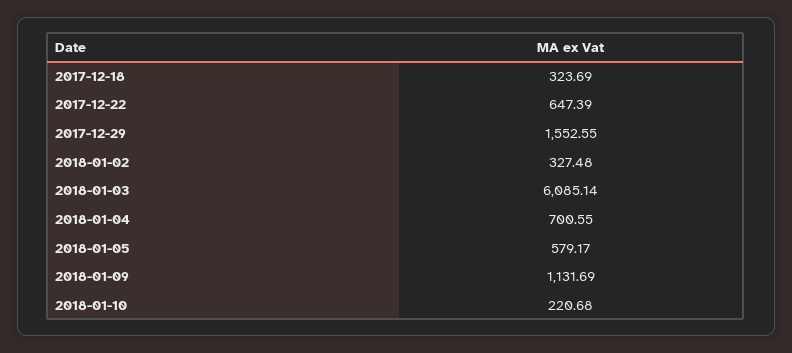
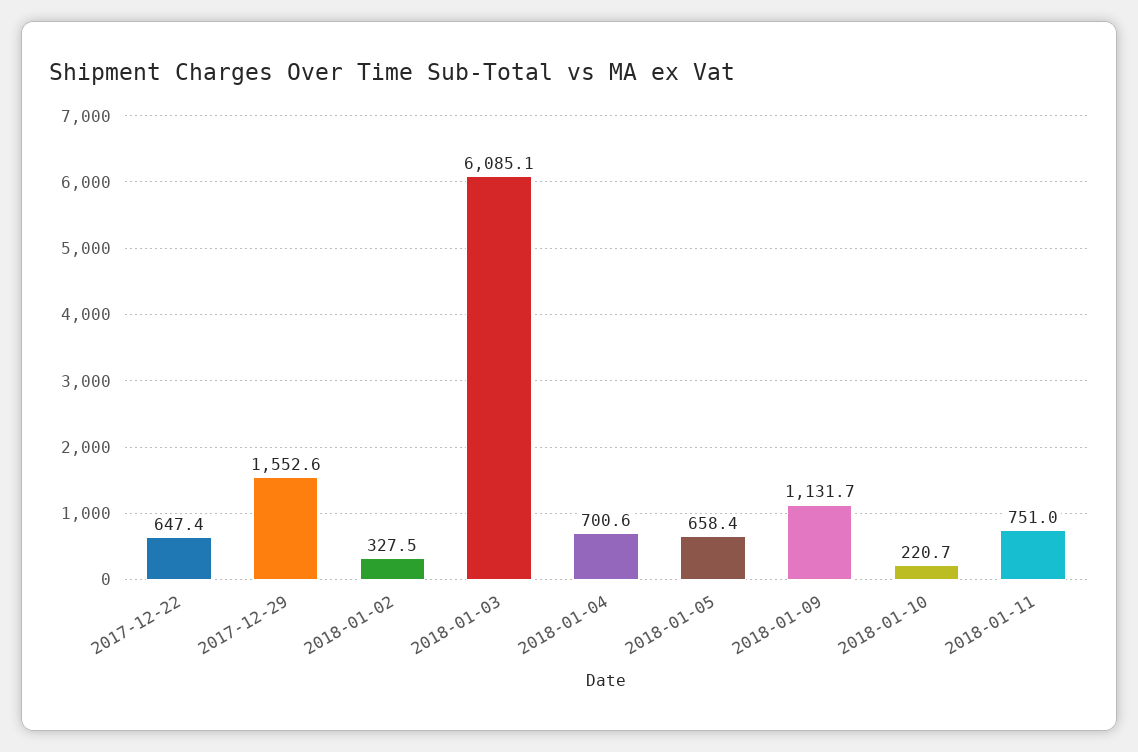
2017-12-18: 323.69 -> none
2018-01-05: 579.17 -> 658.4
2018-01-11: none -> 751

